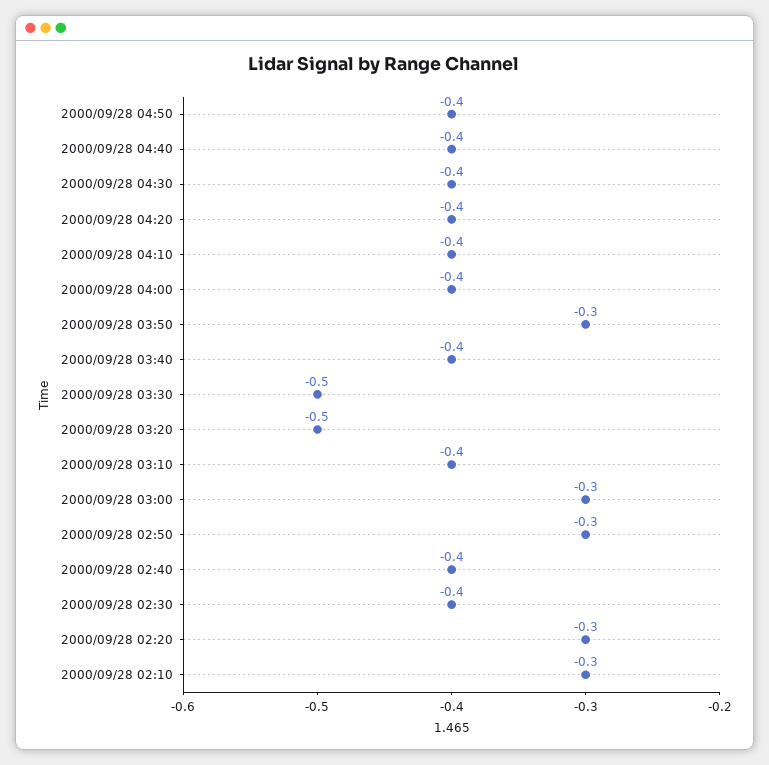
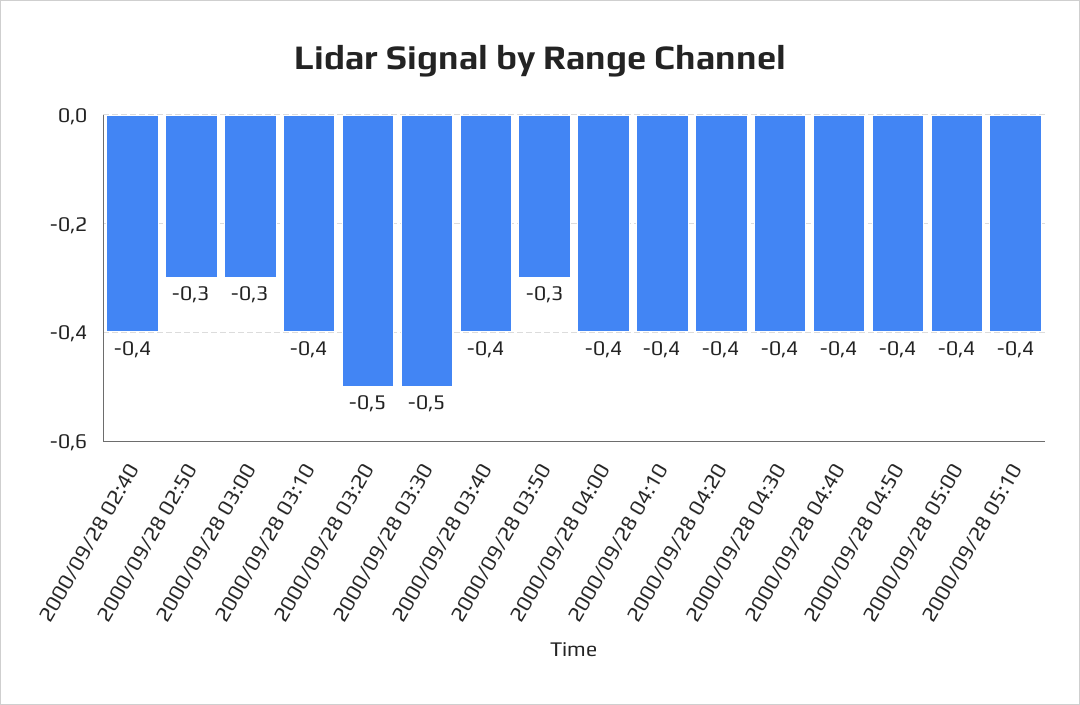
2000/09/28 02:30: -0.4 -> none
2000/09/28 02:20: -0.3 -> none
2000/09/28 02:10: -0.3 -> none
2000/09/28 05:00: none -> -0.4
2000/09/28 05:10: none -> -0.4

